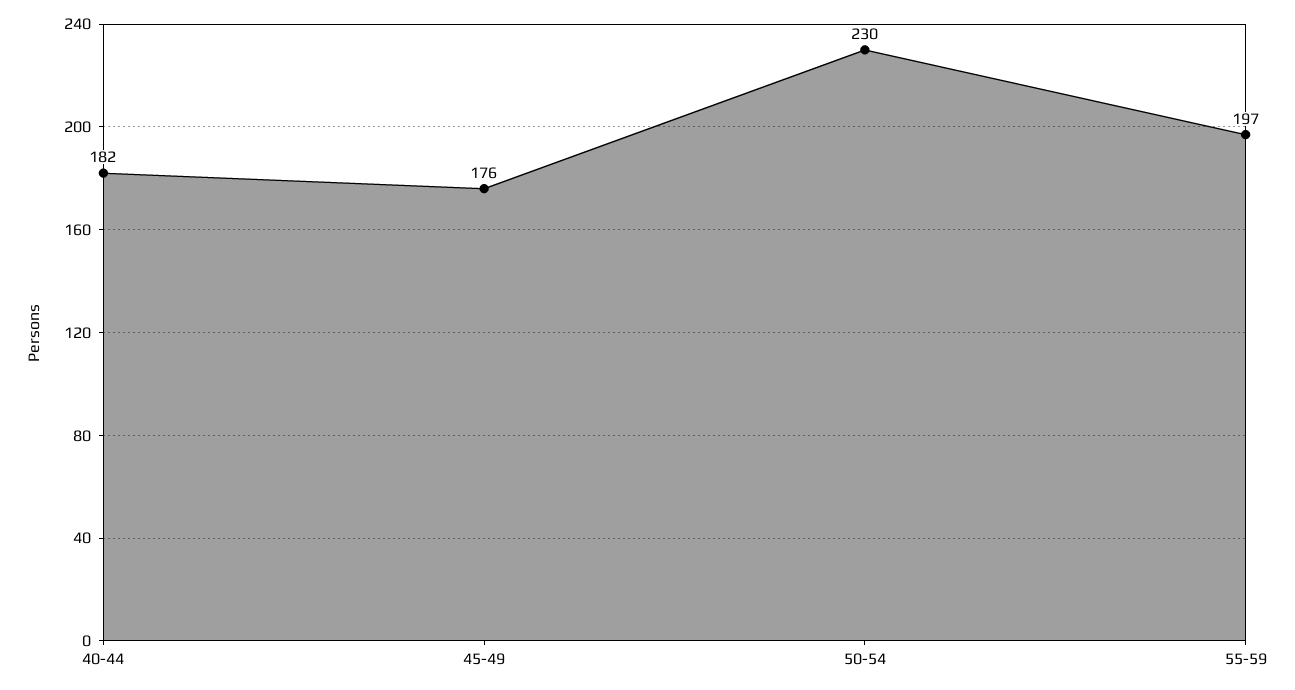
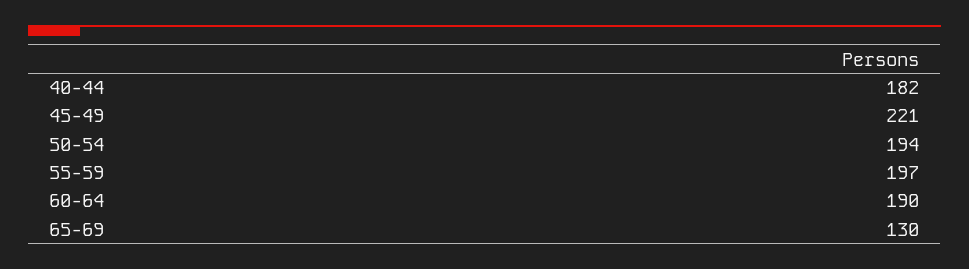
45-49: 176 -> 221
50-54: 230 -> 194
60-64: none -> 190
65-69: none -> 130

